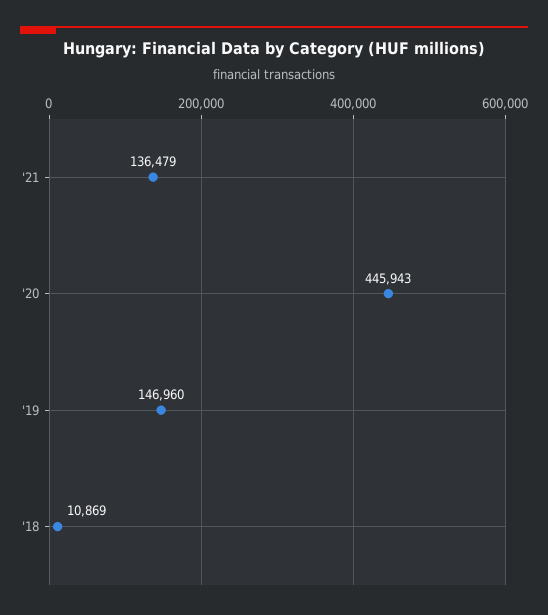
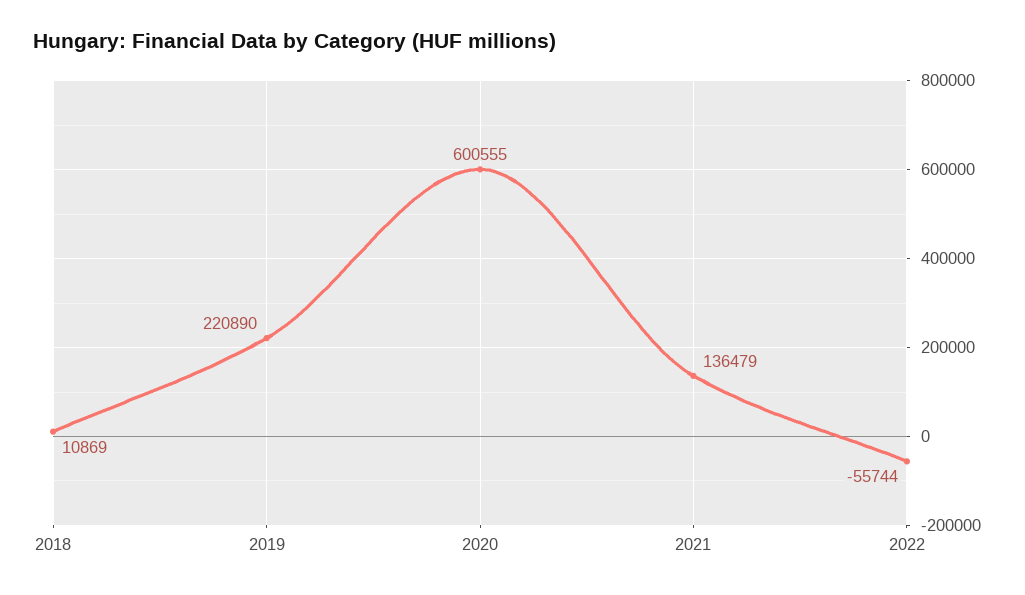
'20: 445943 -> 600555
'19: 146960 -> 220890
2022: none -> -55744

